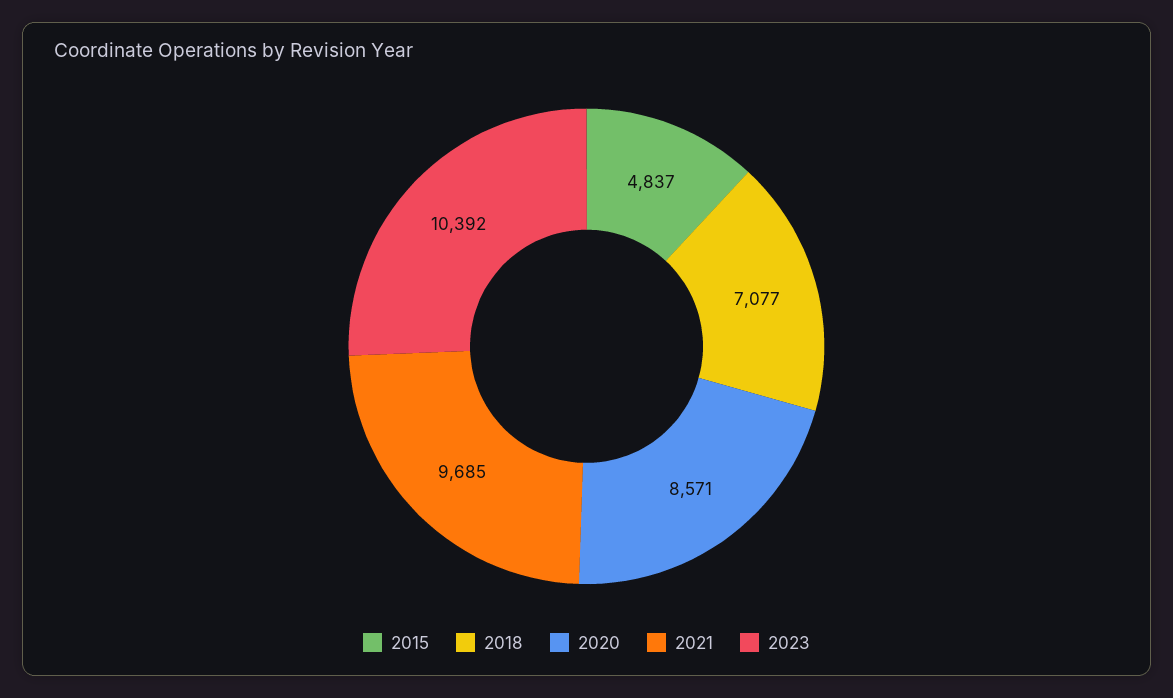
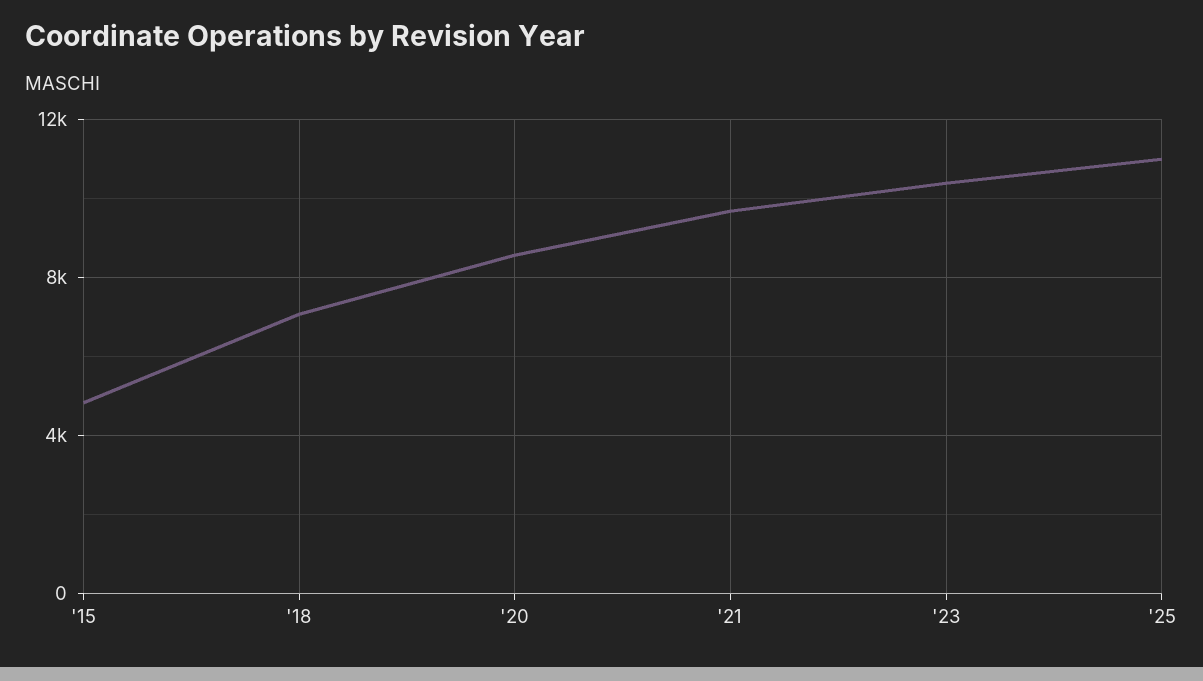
'25: none -> 11000

